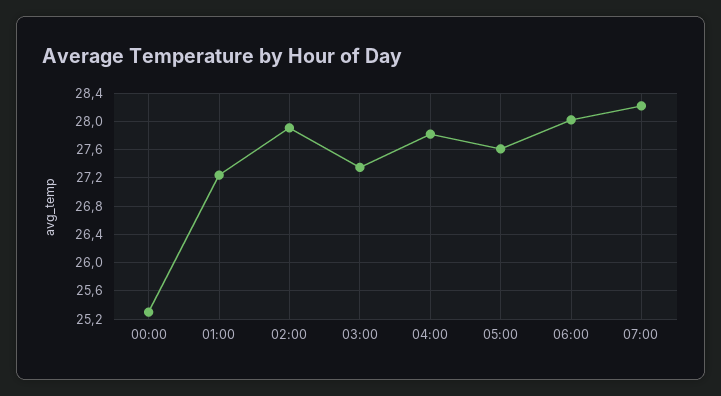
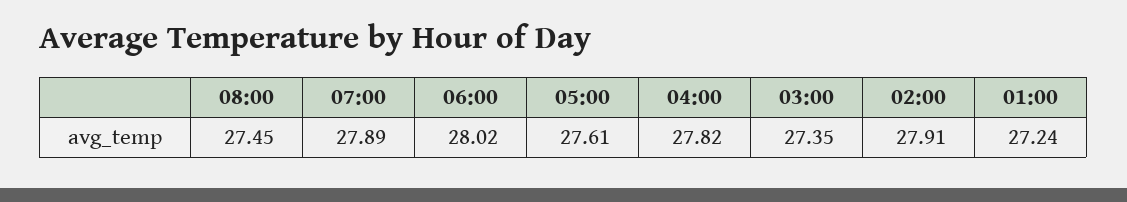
00:00: 25.3 -> none
07:00: 28.2 -> 27.89
08:00: none -> 27.45

